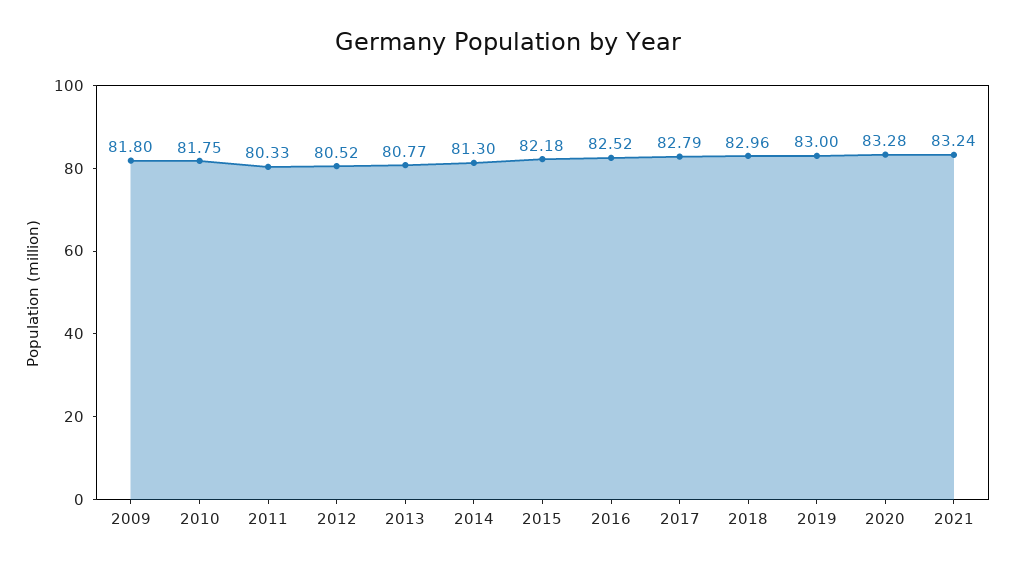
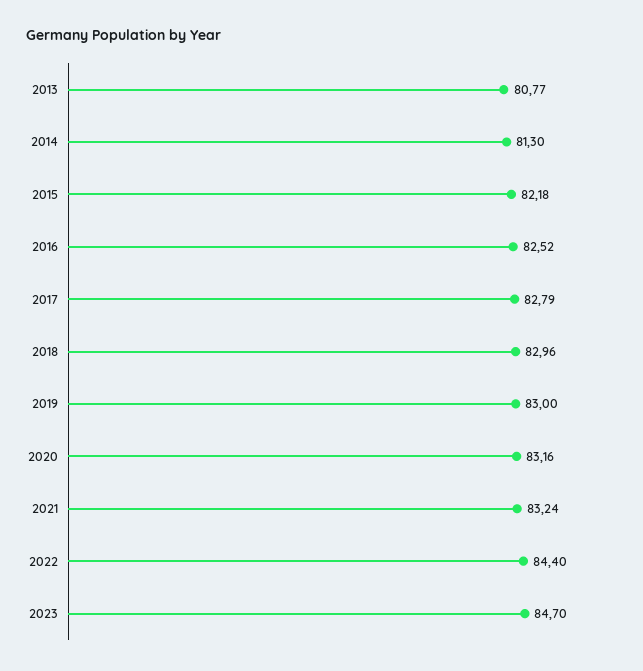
2009: 81.8 -> none
2010: 81.75 -> none
2011: 80.33 -> none
2012: 80.52 -> none
2020: 83.28 -> 83.16
2022: none -> 84.4
2023: none -> 84.7

